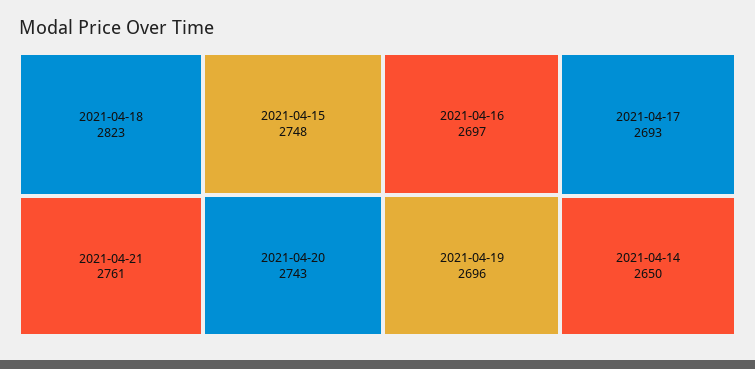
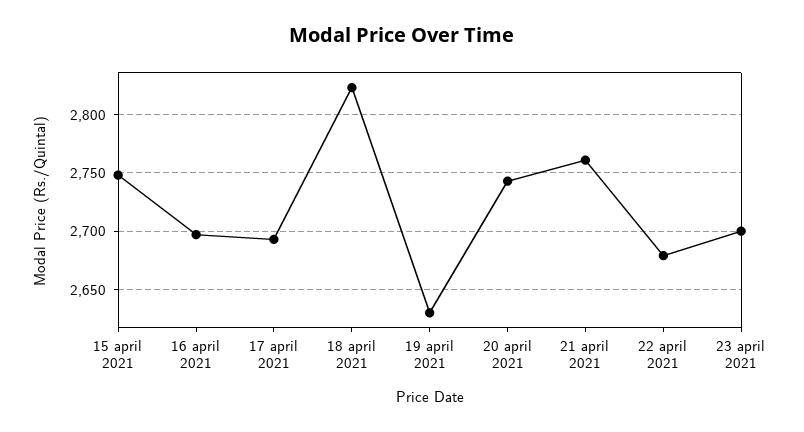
2021-04-19: 2696 -> 2630
2021-04-14: 2650 -> none
22 april 2021: none -> 2680
23 april 2021: none -> 2700

